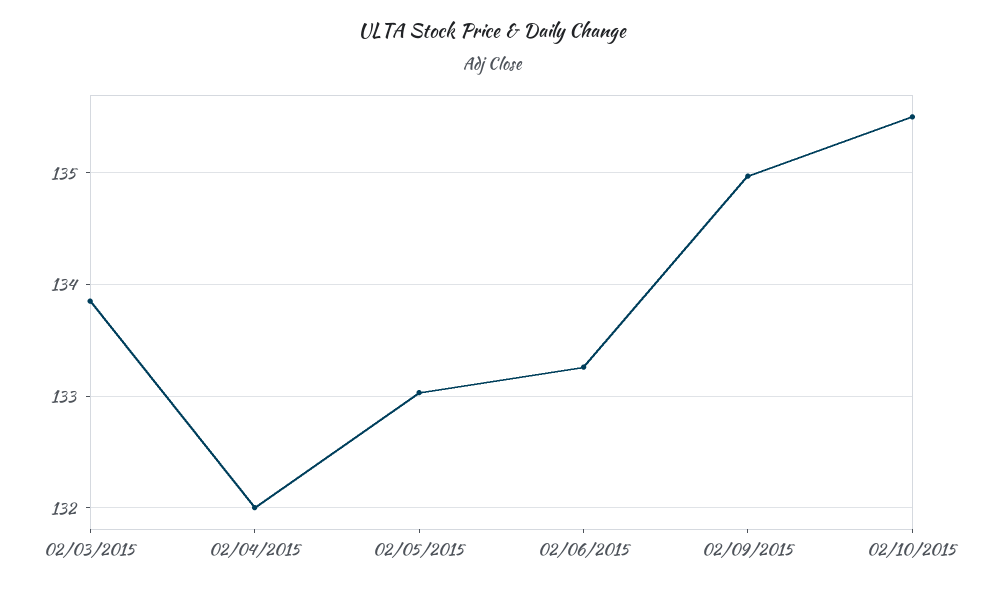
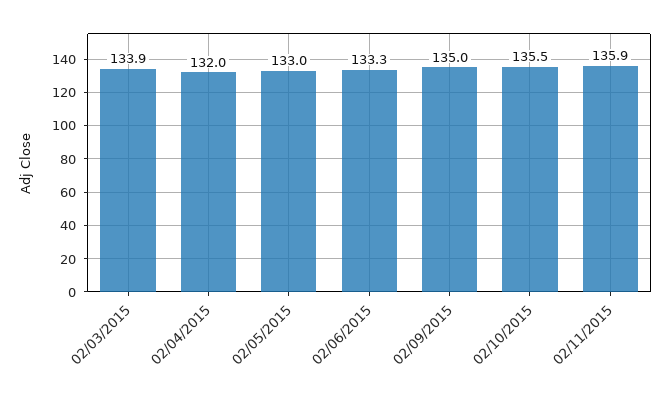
02/11/2015: none -> 135.9

